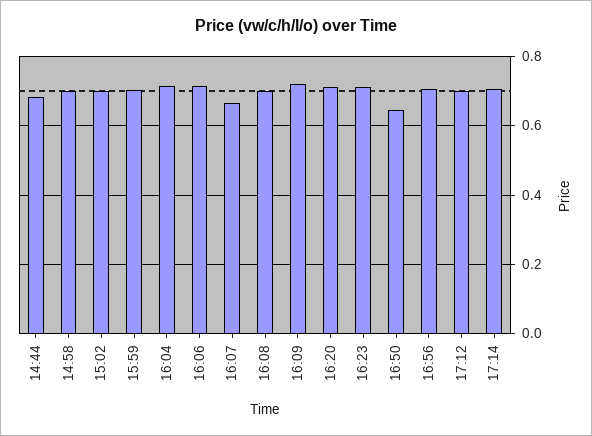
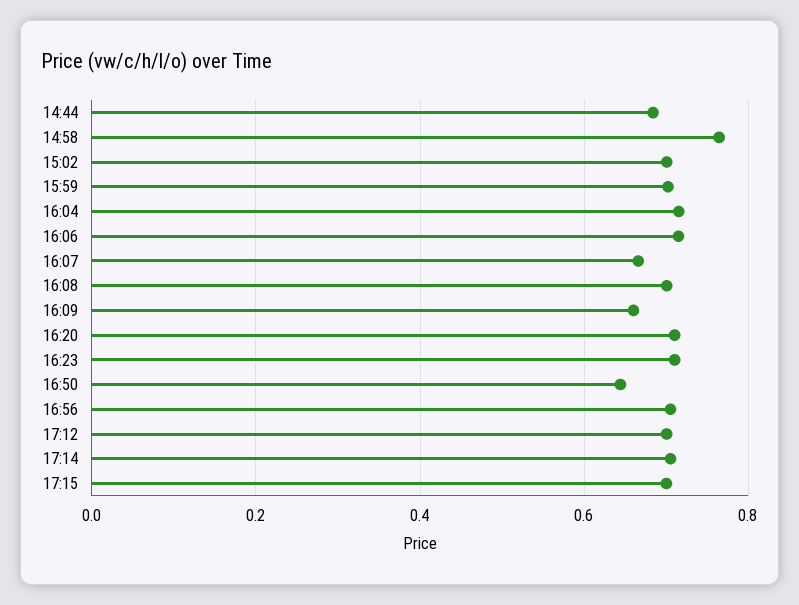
14:58: 0.7 -> 0.76
16:09: 0.72 -> 0.66
17:15: none -> 0.7

